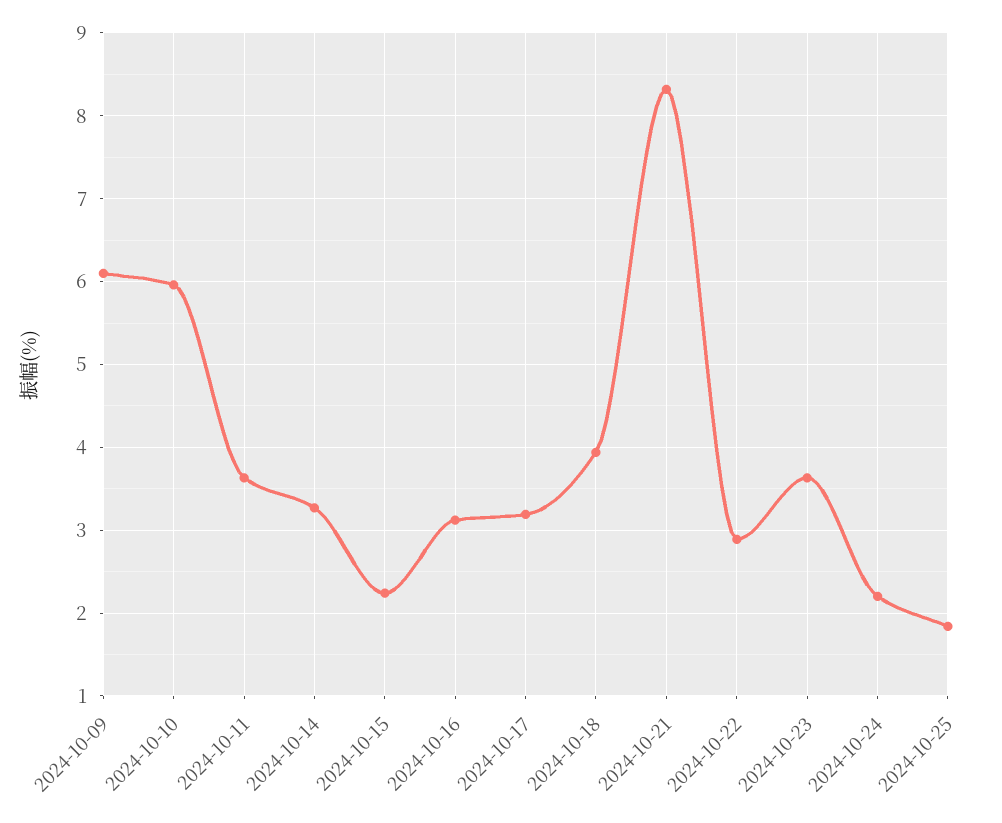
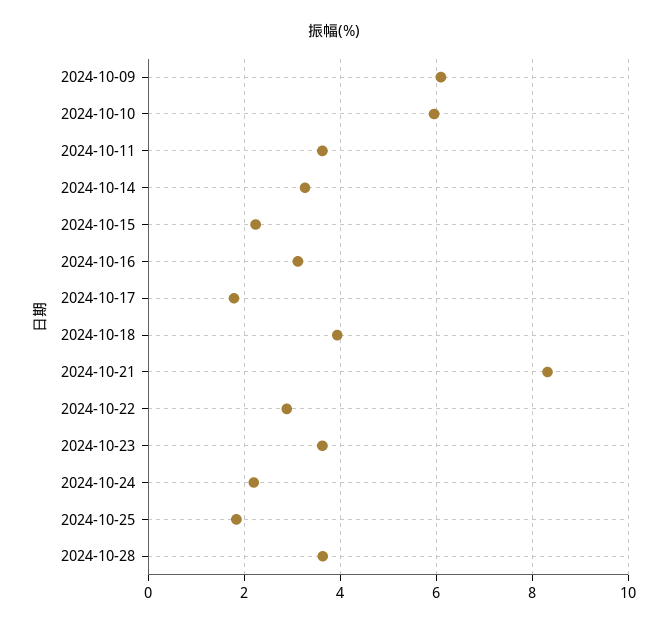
2024-10-17: 3.2 -> 1.8
2024-10-28: none -> 3.6

